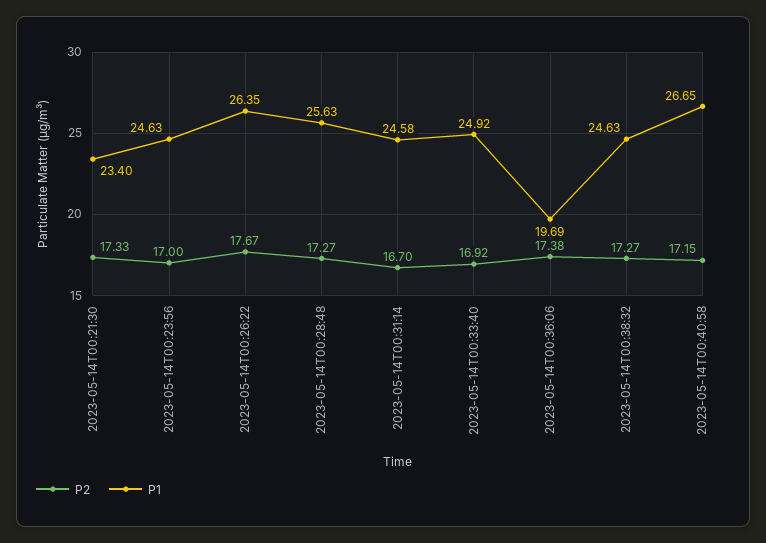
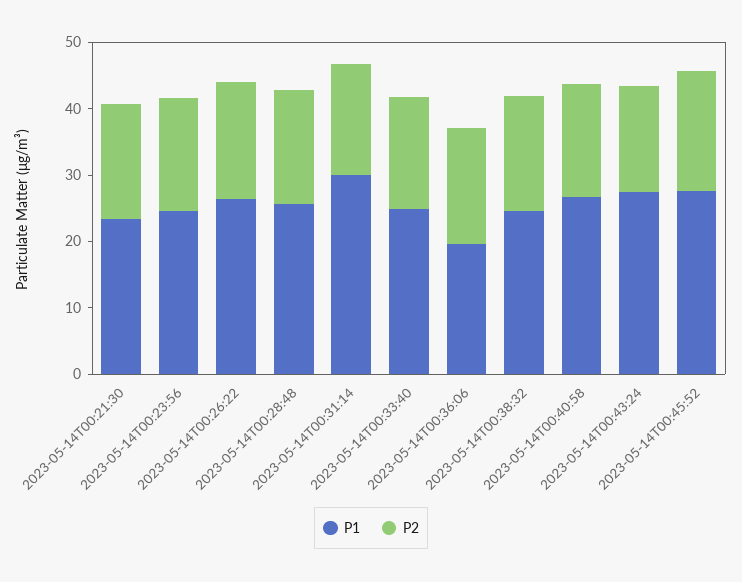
P1, 2023-05-14T00:31:14: 24.58 -> 30
P1, 2023-05-14T00:43:24: none -> 28
P2, 2023-05-14T00:43:24: none -> 16
P1, 2023-05-14T00:45:52: none -> 28
P2, 2023-05-14T00:45:52: none -> 18

